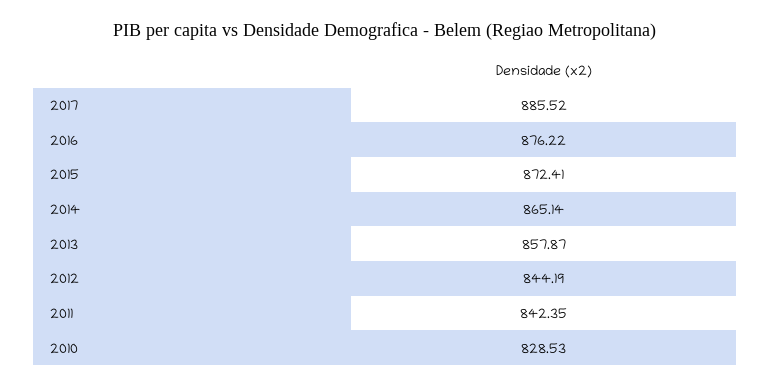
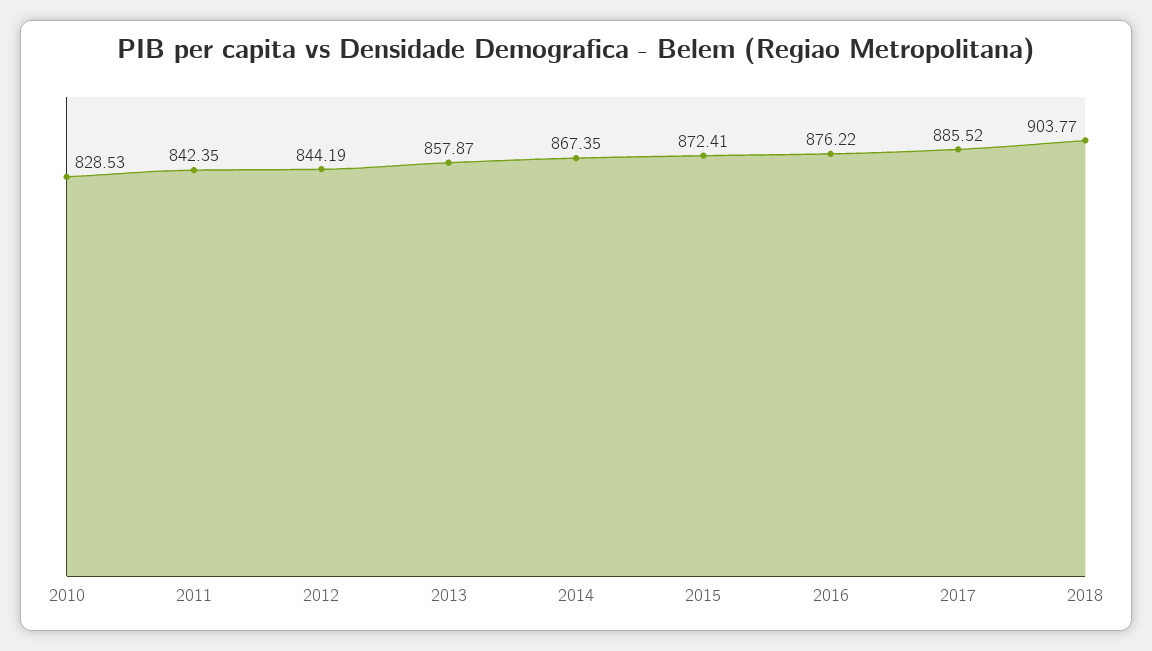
2014: 865.14 -> 867.35
2018: none -> 903.77

